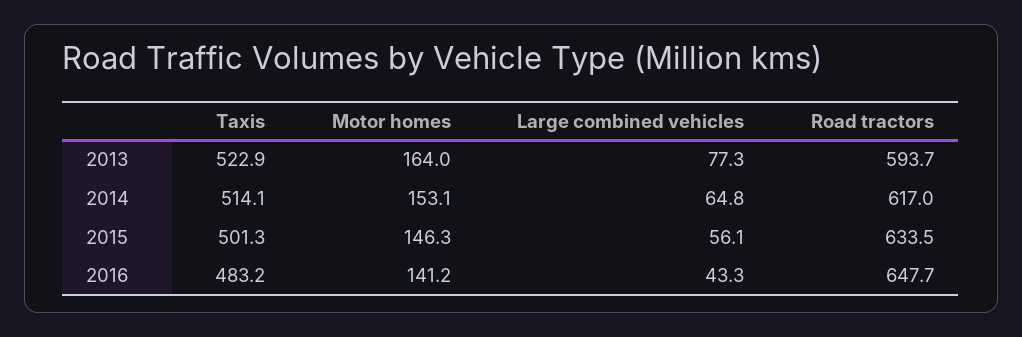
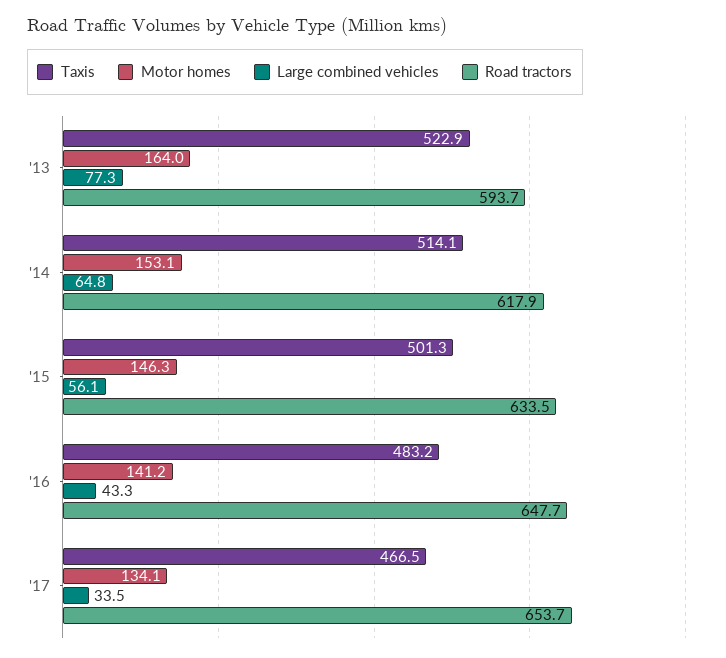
Road tractors, 2014: 617 -> 617.9
Taxis, '17: none -> 466.5
Motor homes, '17: none -> 134.1
Large combined vehicles, '17: none -> 33.5
Road tractors, '17: none -> 653.7

